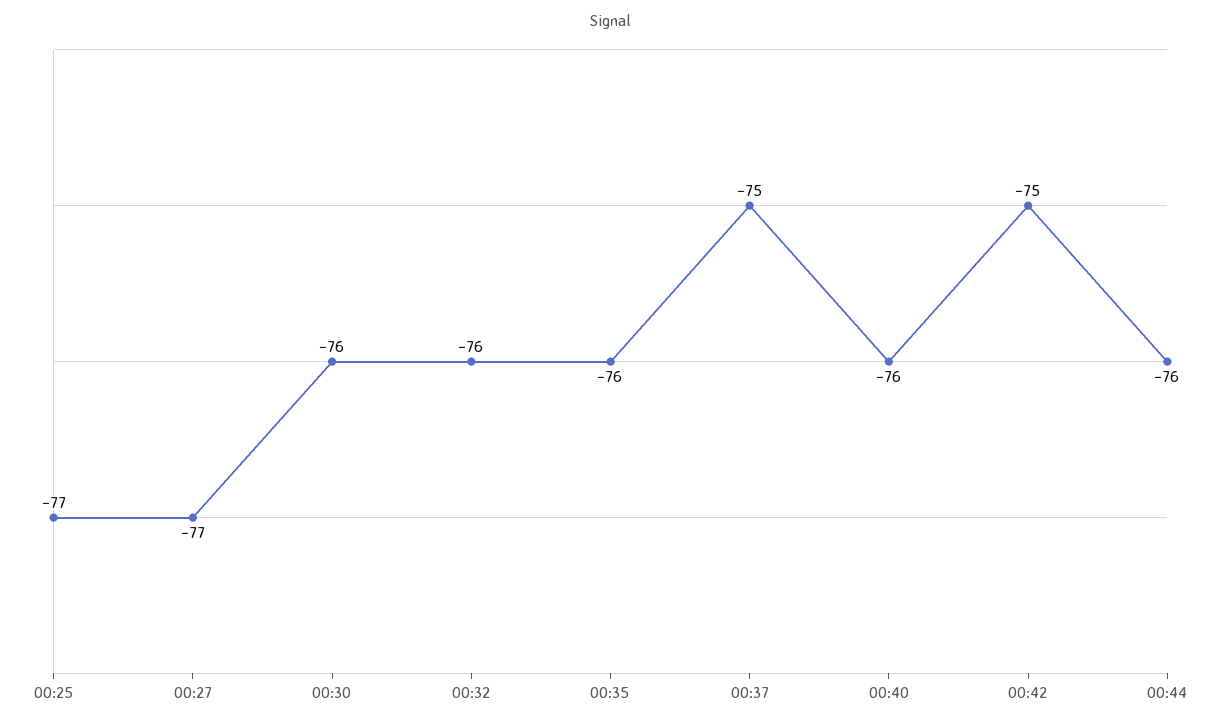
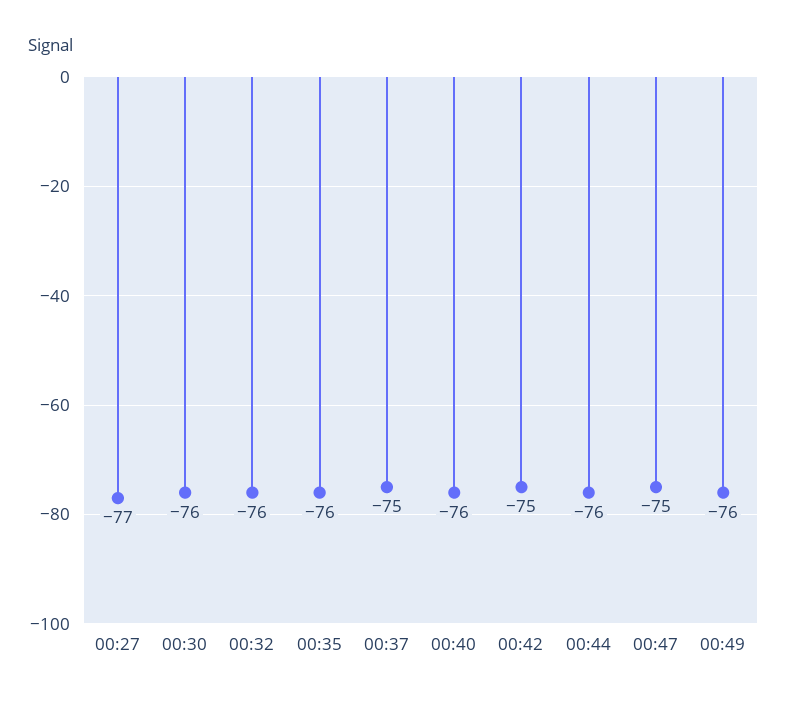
00:25: -77 -> none
00:47: none -> -75
00:49: none -> -76

